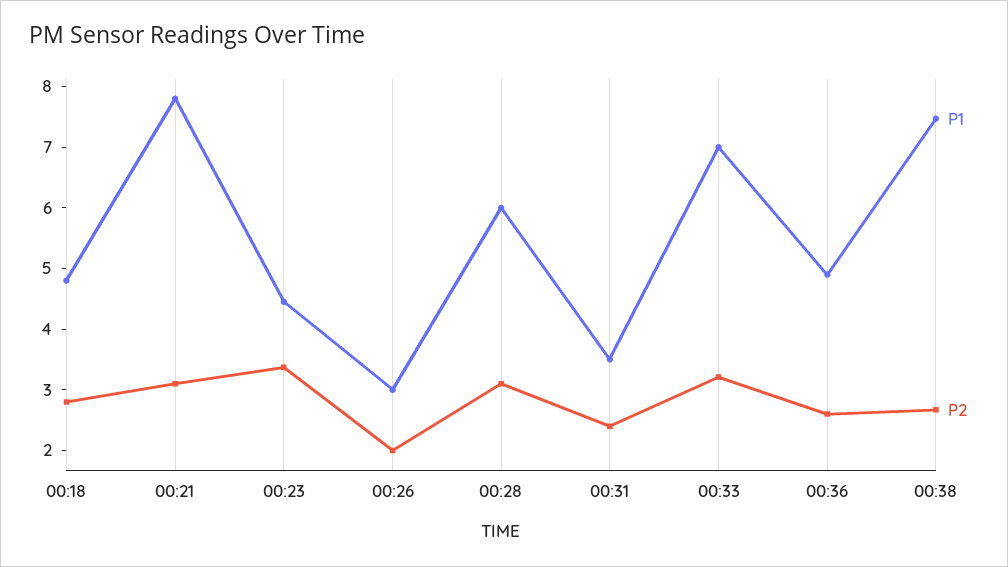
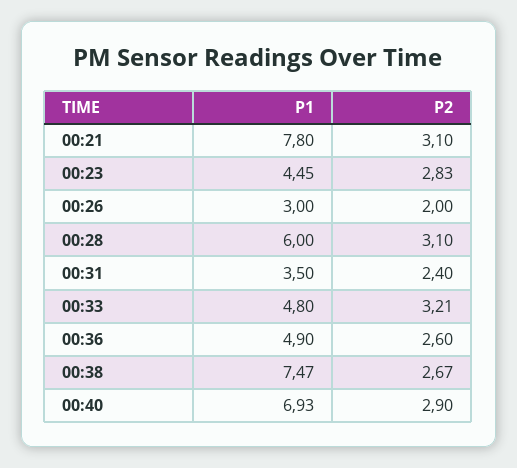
P1, 00:18: 4.8 -> none
P2, 00:18: 2.8 -> none
P2, 00:23: 3.4 -> 2.83
P1, 00:33: 7 -> 4.8
P1, 00:40: none -> 6.93
P2, 00:40: none -> 2.9

